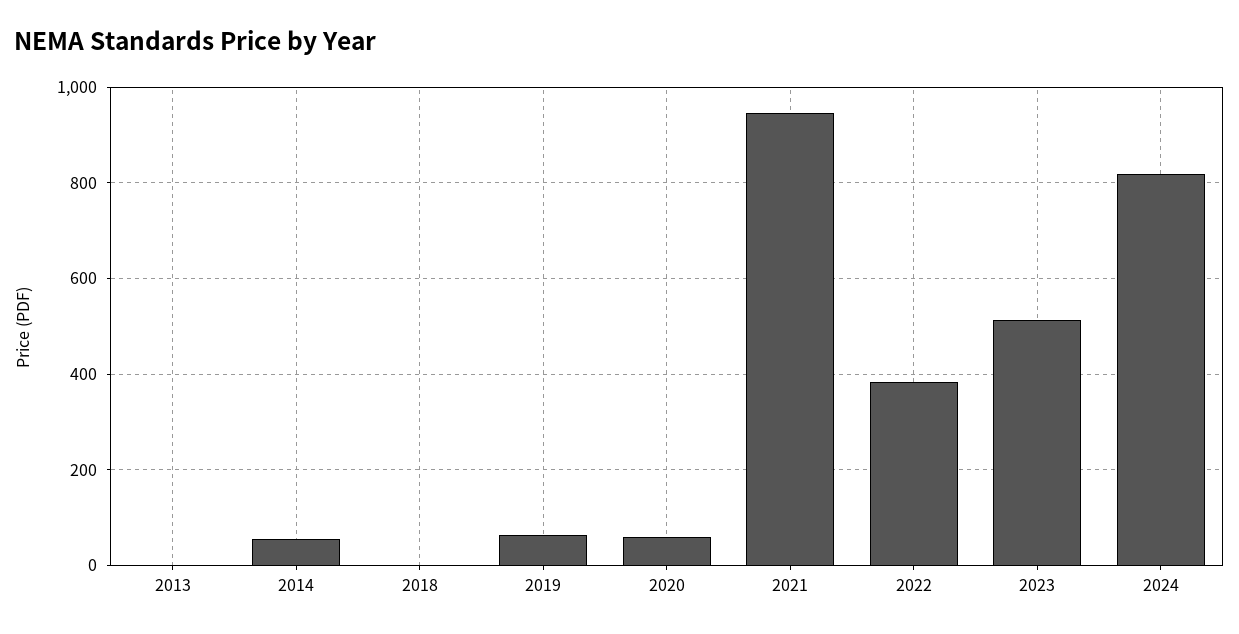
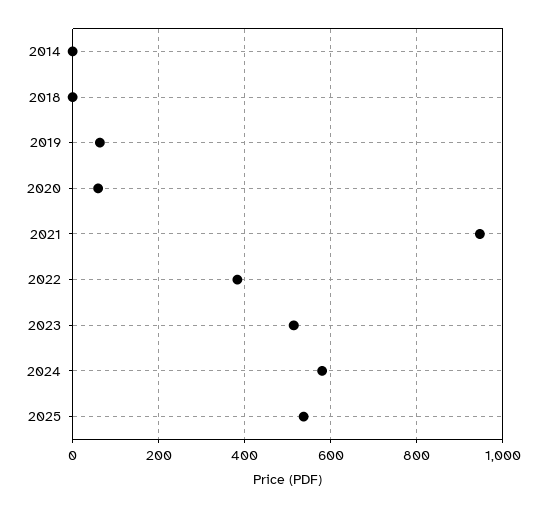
2013: 0 -> none
2014: 60 -> 0
2024: 820 -> 580
2025: none -> 540

